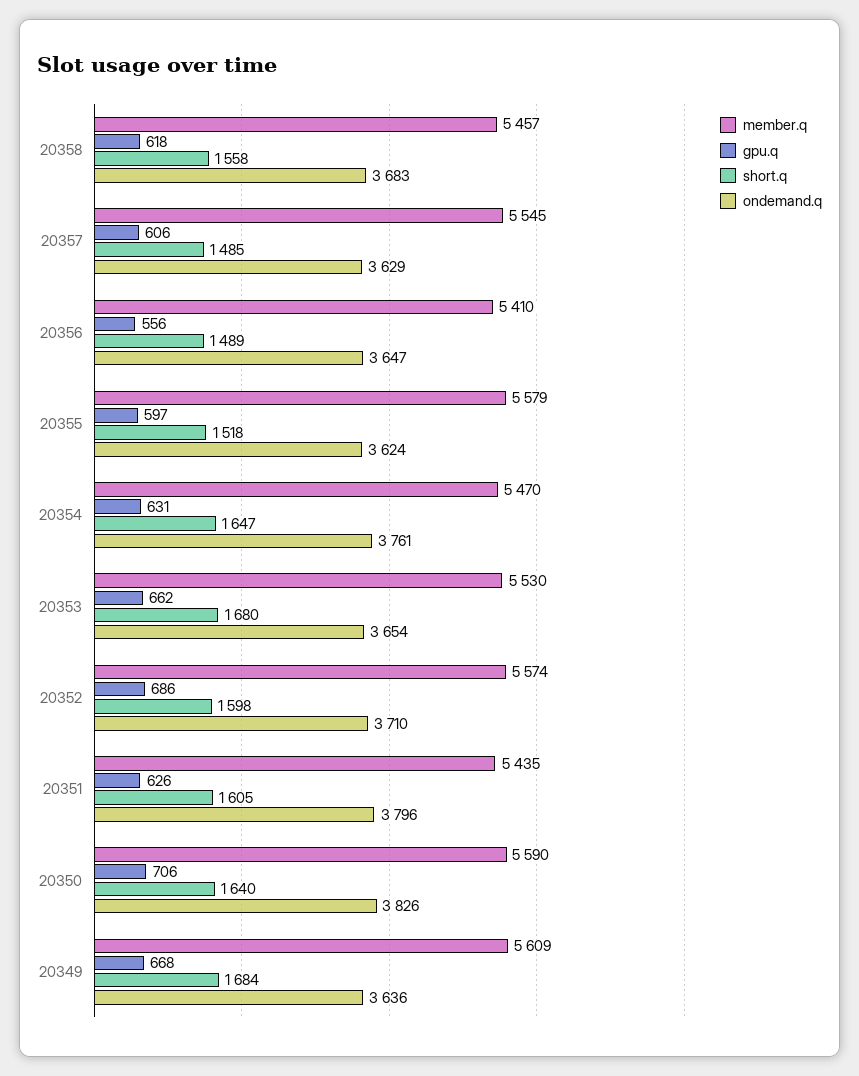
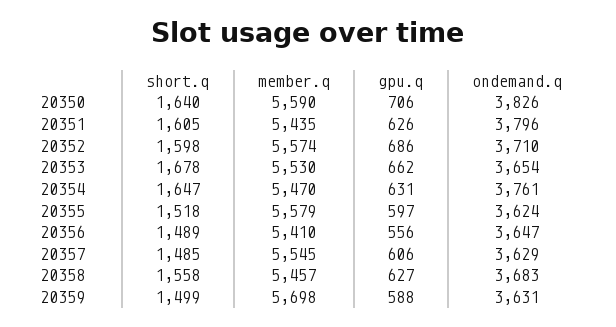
gpu.q, 20358: 618 -> 627
short.q, 20353: 1680 -> 1678
member.q, 20349: 5609 -> none
gpu.q, 20349: 668 -> none
short.q, 20349: 1684 -> none
ondemand.q, 20349: 3636 -> none
short.q, 20359: none -> 1499
member.q, 20359: none -> 5698
gpu.q, 20359: none -> 588
ondemand.q, 20359: none -> 3631

